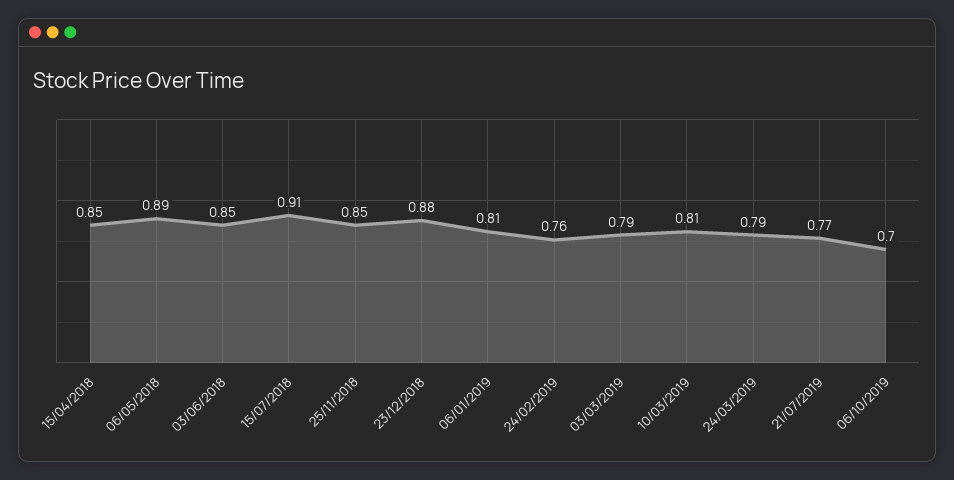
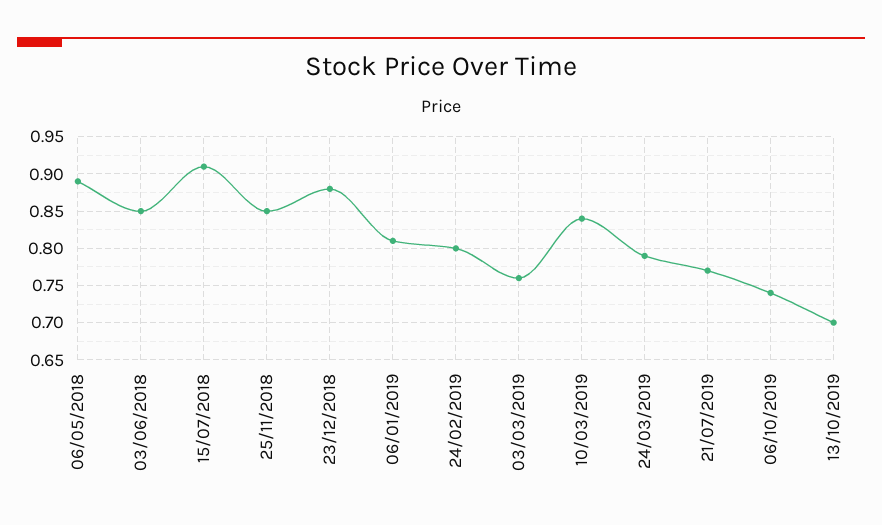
15/04/2018: 0.85 -> none
24/02/2019: 0.76 -> 0.8
03/03/2019: 0.79 -> 0.76
10/03/2019: 0.81 -> 0.84
06/10/2019: 0.7 -> 0.74
13/10/2019: none -> 0.7

